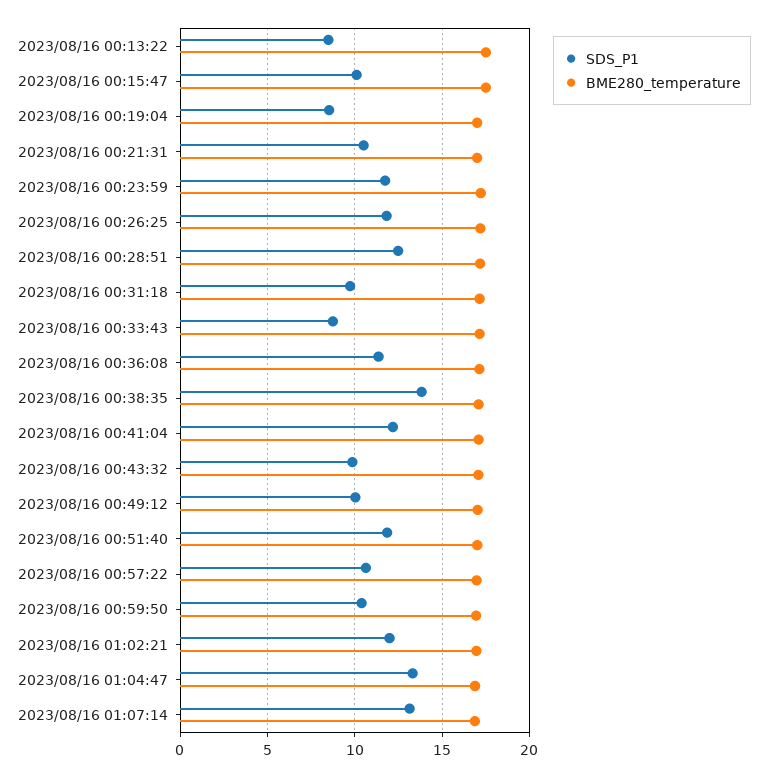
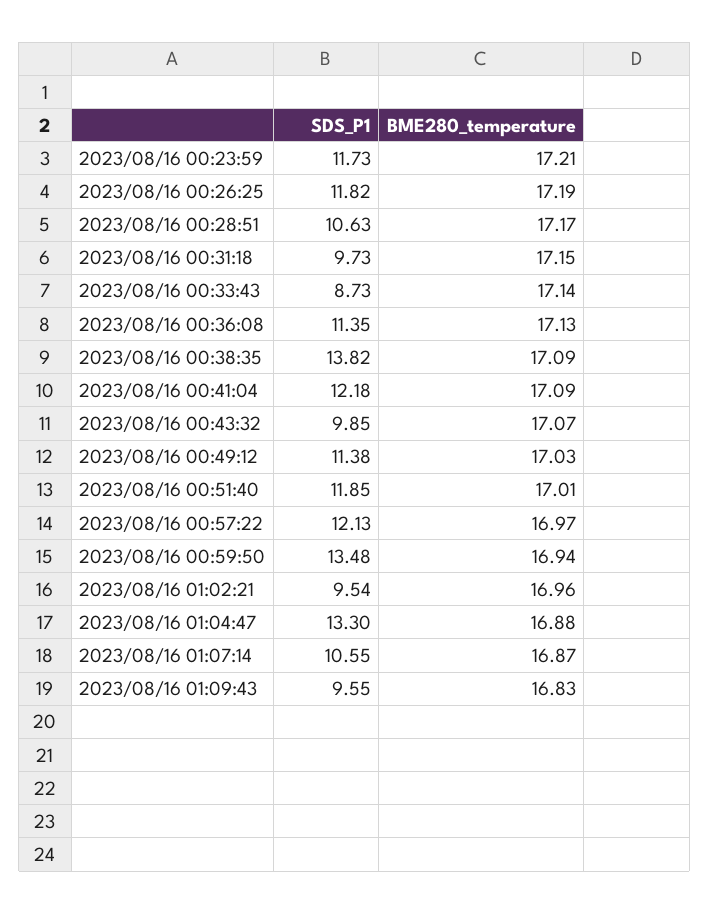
SDS_P1, 2023/08/16 00:13:22: 8.5 -> none
BME280_temperature, 2023/08/16 00:13:22: 17.5 -> none
SDS_P1, 2023/08/16 00:15:47: 10 -> none
BME280_temperature, 2023/08/16 00:15:47: 17.5 -> none
SDS_P1, 2023/08/16 00:19:04: 8.5 -> none
BME280_temperature, 2023/08/16 00:19:04: 17 -> none
SDS_P1, 2023/08/16 00:21:31: 10.5 -> none
BME280_temperature, 2023/08/16 00:21:31: 17 -> none
SDS_P1, 2023/08/16 00:28:51: 12.5 -> 10.63
SDS_P1, 2023/08/16 00:49:12: 10 -> 11.38
SDS_P1, 2023/08/16 00:57:22: 10.5 -> 12.13
SDS_P1, 2023/08/16 00:59:50: 10.5 -> 13.48
SDS_P1, 2023/08/16 01:02:21: 12 -> 9.54
SDS_P1, 2023/08/16 01:07:14: 13 -> 10.55
SDS_P1, 2023/08/16 01:09:43: none -> 9.55
BME280_temperature, 2023/08/16 01:09:43: none -> 16.83

